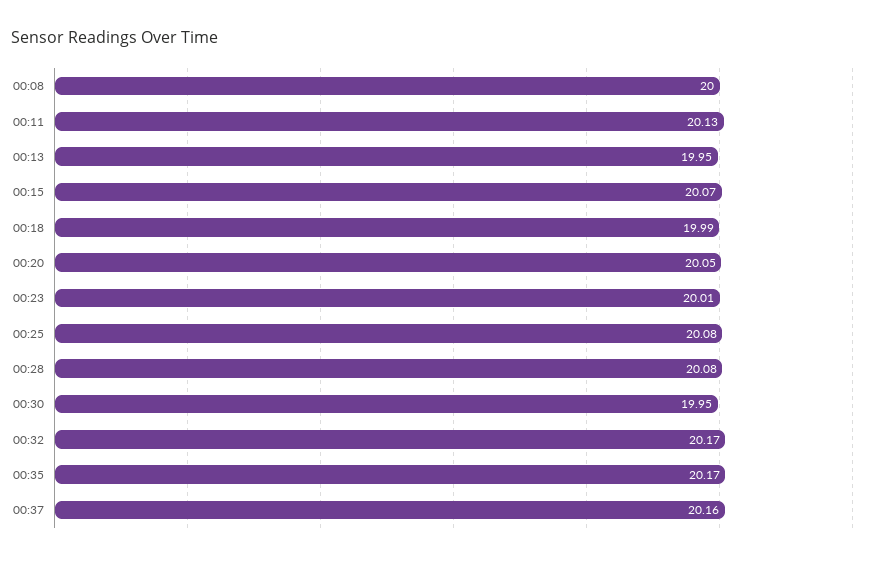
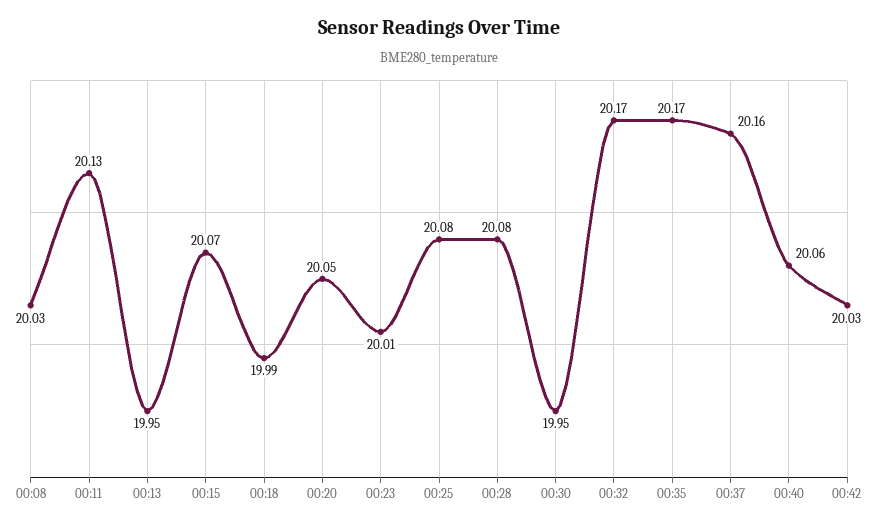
00:08: 20 -> 20.03
00:40: none -> 20.06
00:42: none -> 20.03

